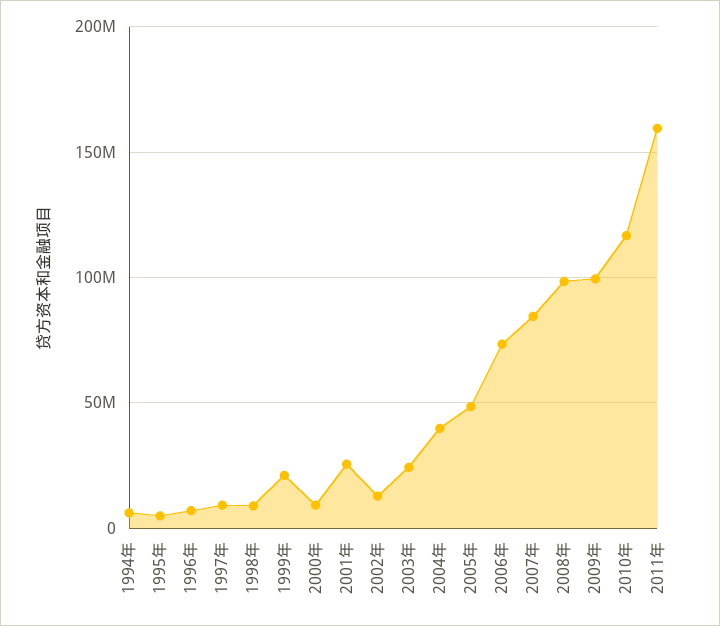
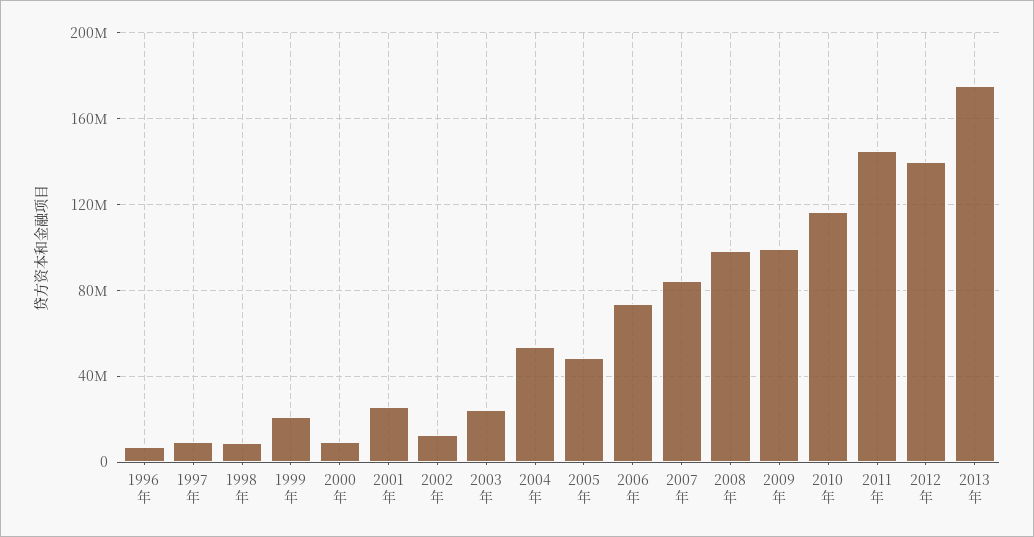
1994年: 5000000 -> none
1995年: 5000000 -> none
2004年: 40000000 -> 55000000
2011年: 160000000 -> 145000000
2012年: none -> 140000000
2013年: none -> 175000000

